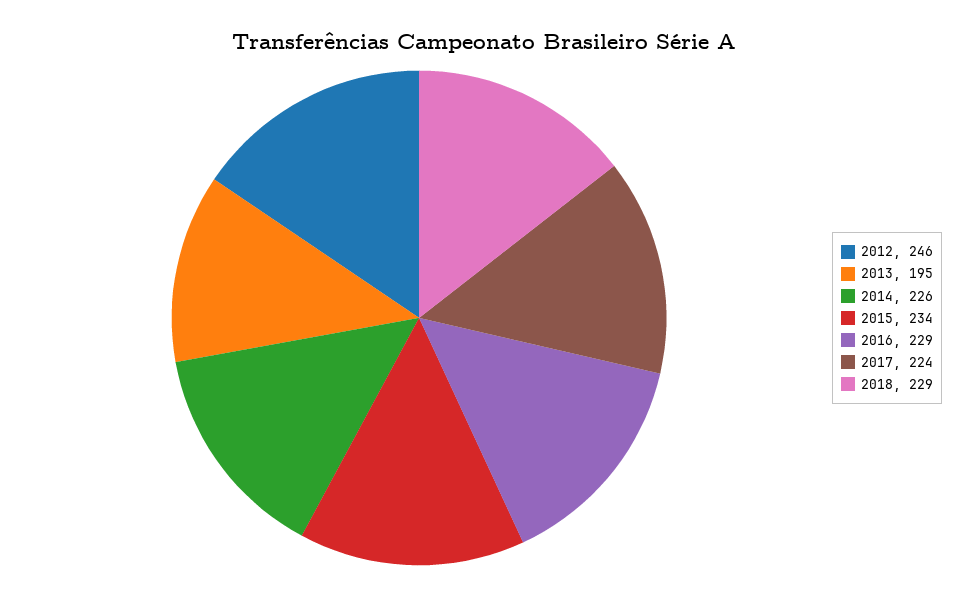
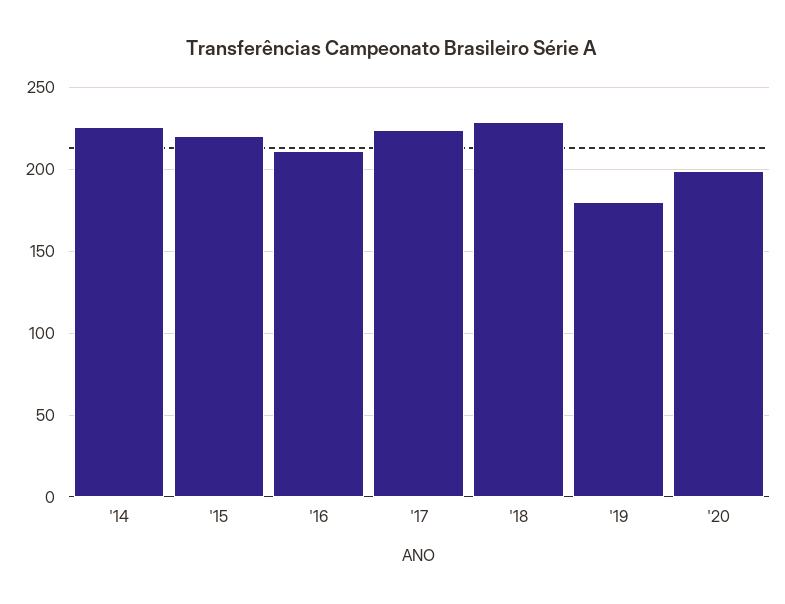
2012: 246 -> none
2013: 195 -> none
2015: 234 -> 220
2016: 229 -> 210
'19: none -> 180
'20: none -> 200

